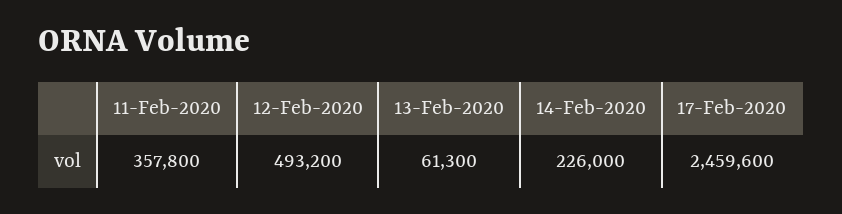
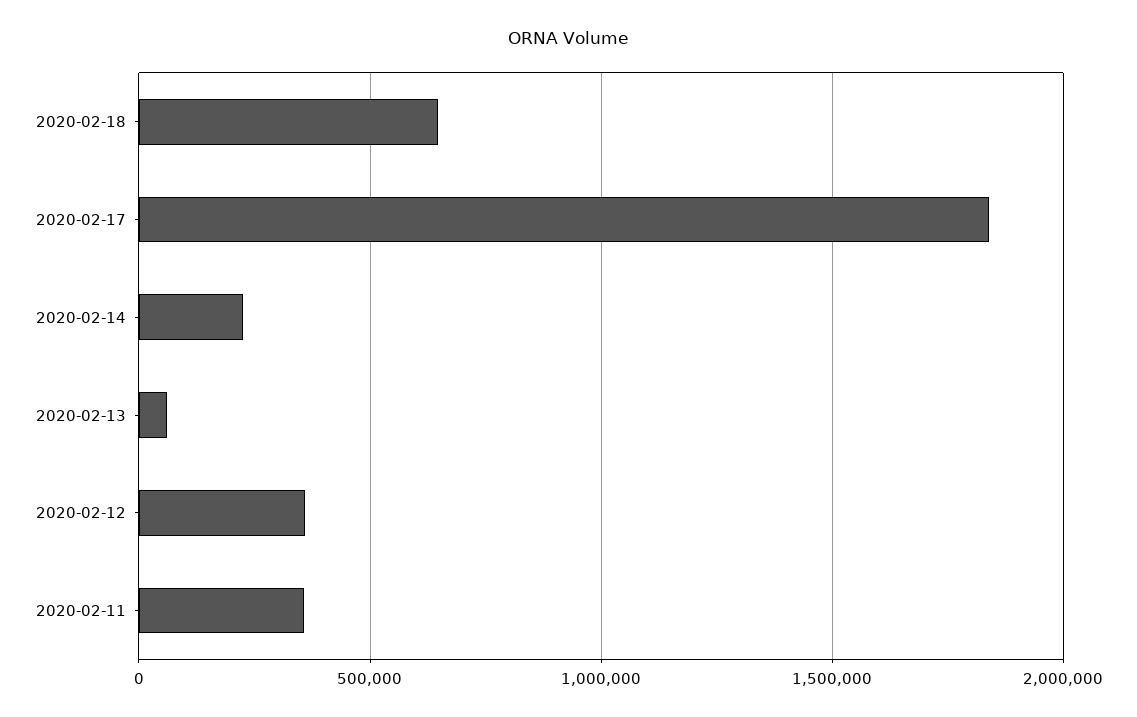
12-Feb-2020: 493200 -> 350000
17-Feb-2020: 2459600 -> 1850000
2020-02-18: none -> 650000

